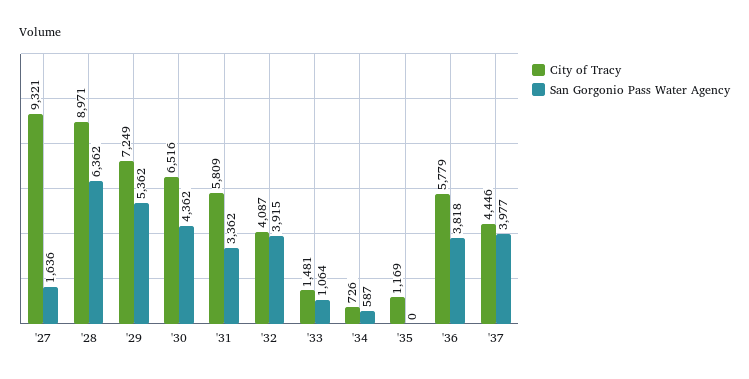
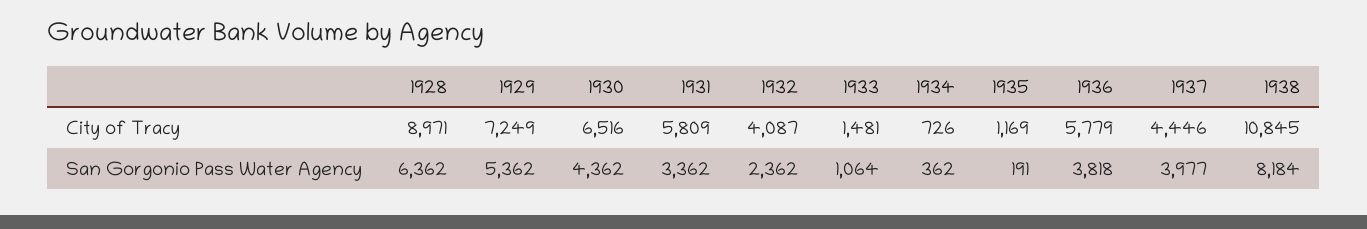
City of Tracy, '27: 9321 -> none
San Gorgonio Pass Water Agency, '27: 1636 -> none
San Gorgonio Pass Water Agency, '32: 3915 -> 2362
San Gorgonio Pass Water Agency, '34: 587 -> 362
San Gorgonio Pass Water Agency, '35: 0 -> 191
City of Tracy, 1938: none -> 10845
San Gorgonio Pass Water Agency, 1938: none -> 8184

